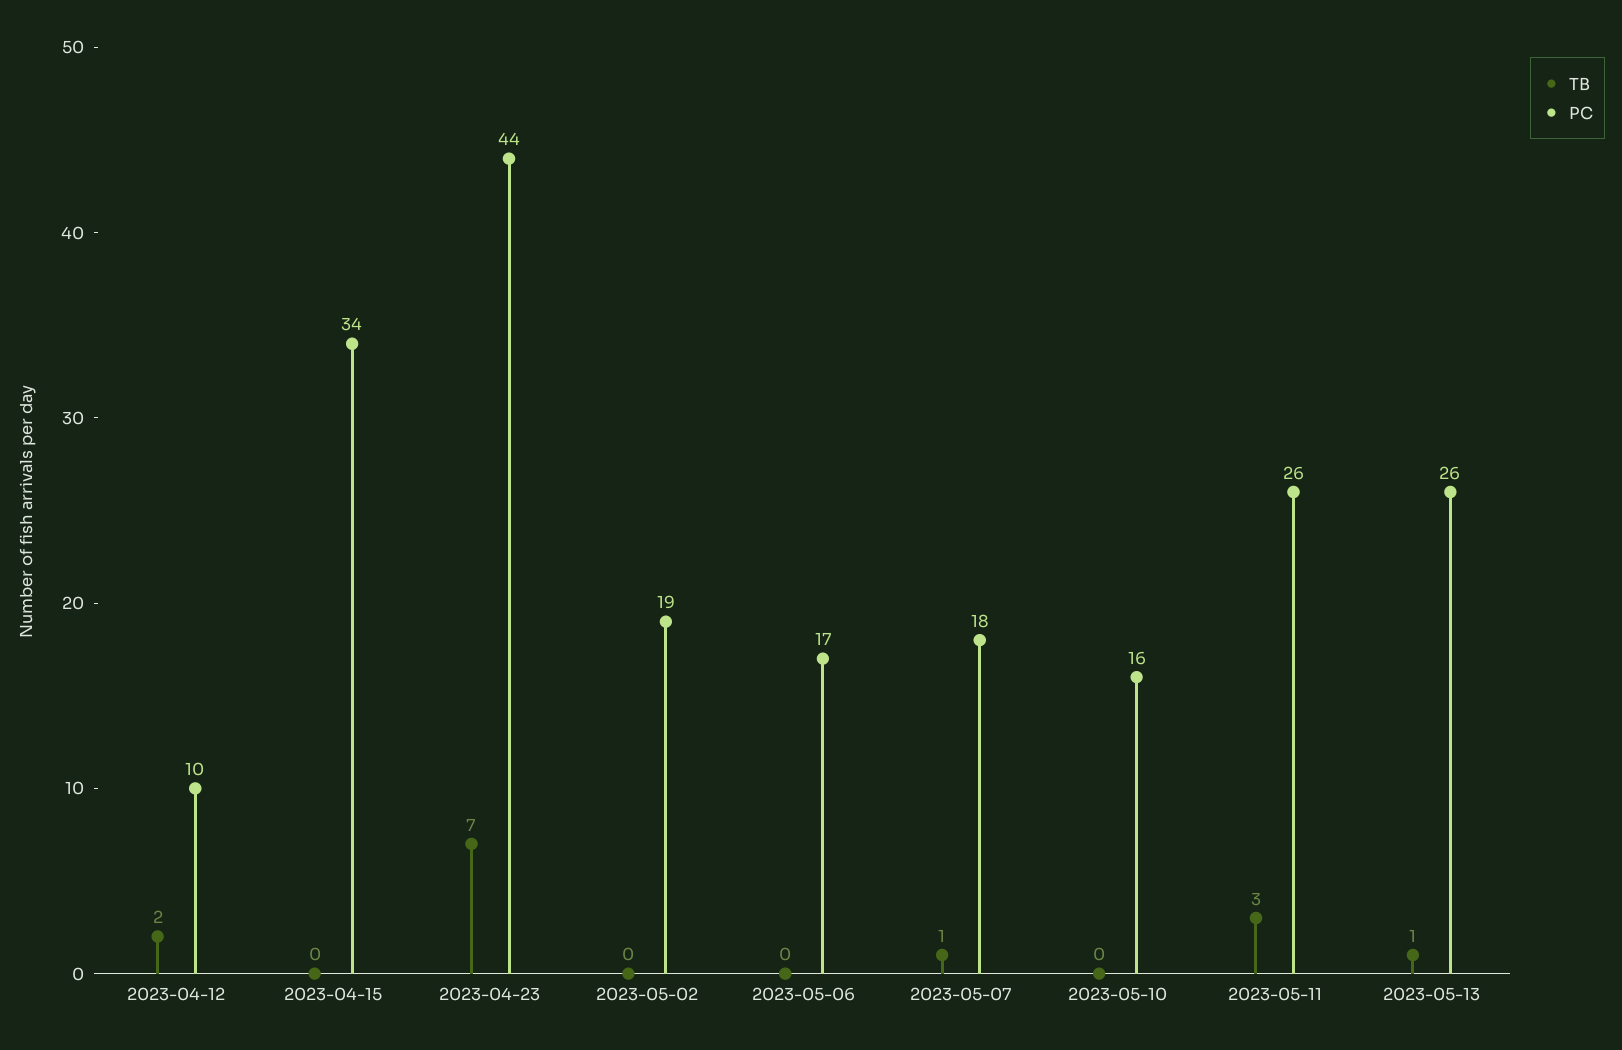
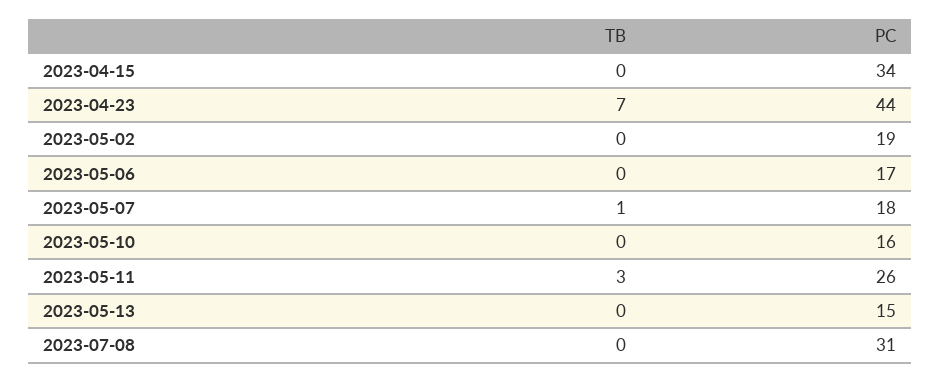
TB, 2023-04-12: 2 -> none
PC, 2023-04-12: 10 -> none
TB, 2023-05-13: 1 -> 0
PC, 2023-05-13: 26 -> 15
TB, 2023-07-08: none -> 0
PC, 2023-07-08: none -> 31

